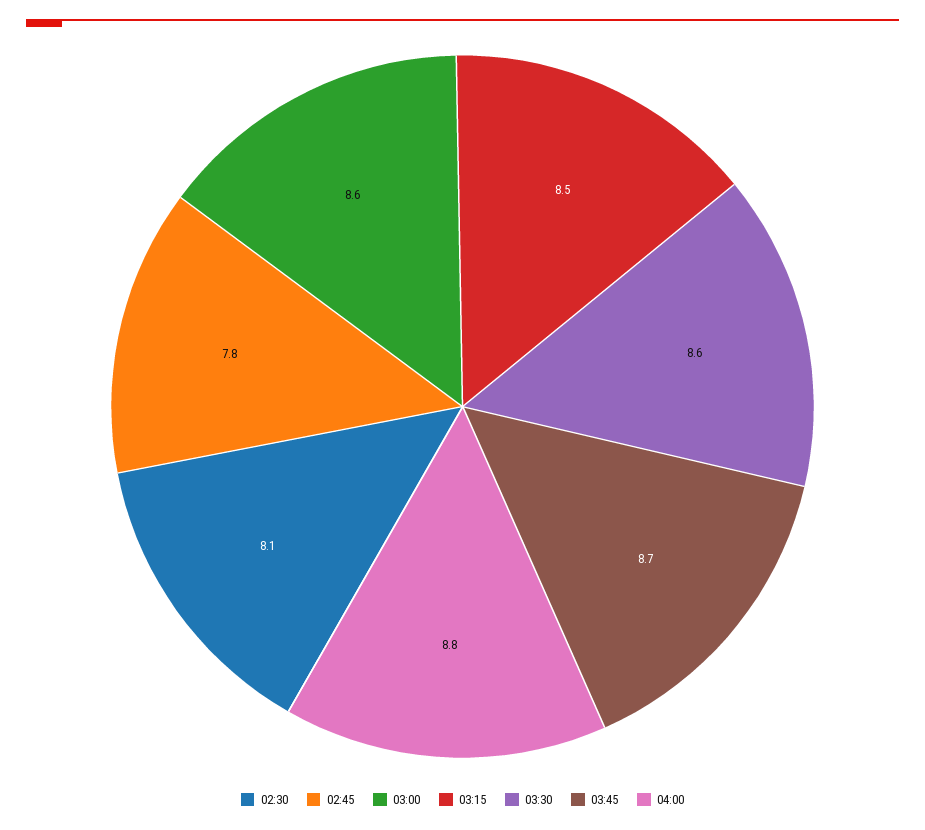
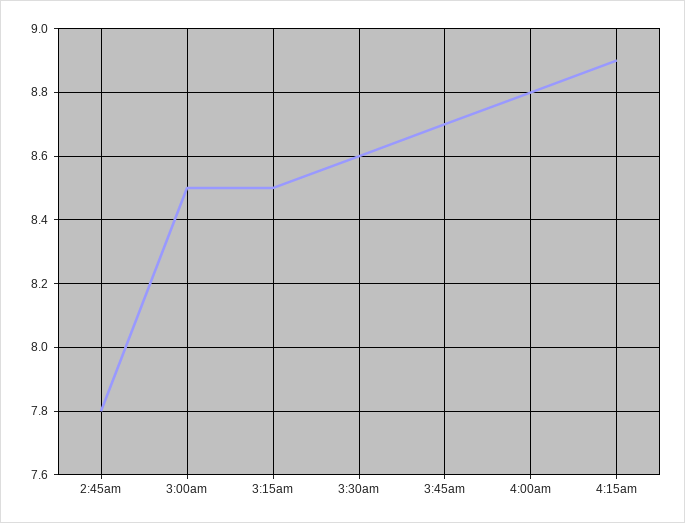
02:30: 8.1 -> none
03:00: 8.6 -> 8.5
4:15am: none -> 8.9

